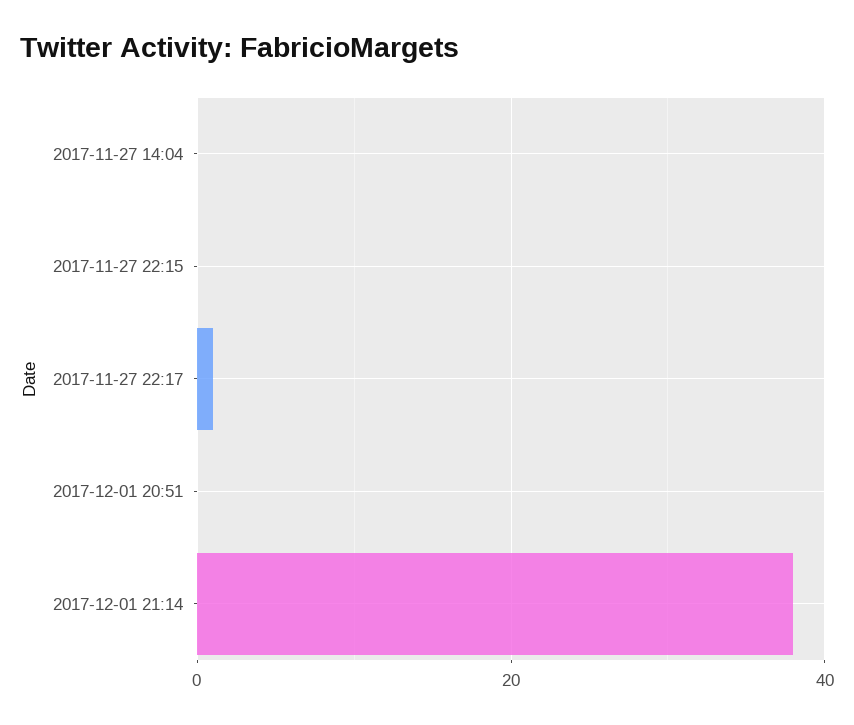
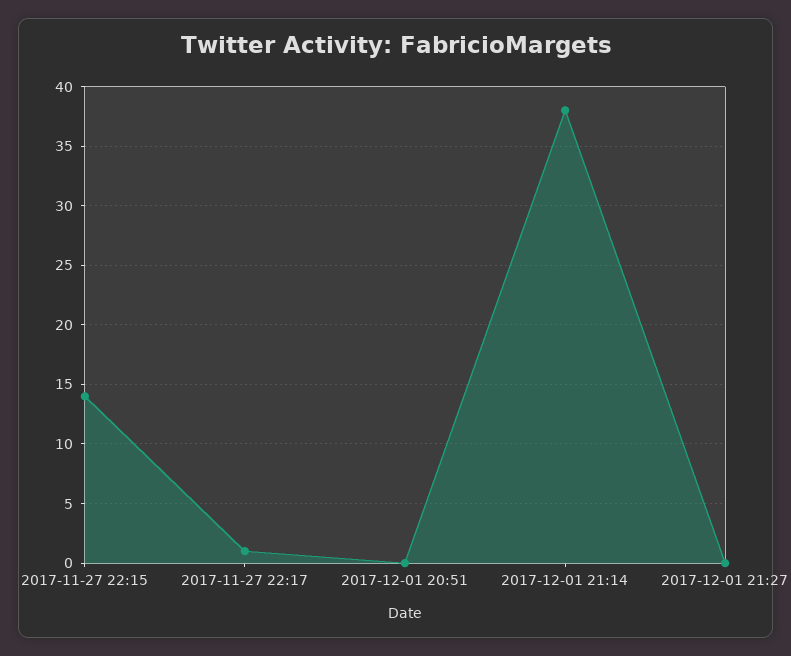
2017-11-27 14:04: 0 -> none
2017-11-27 22:15: 0 -> 14
2017-12-01 21:27: none -> 0

